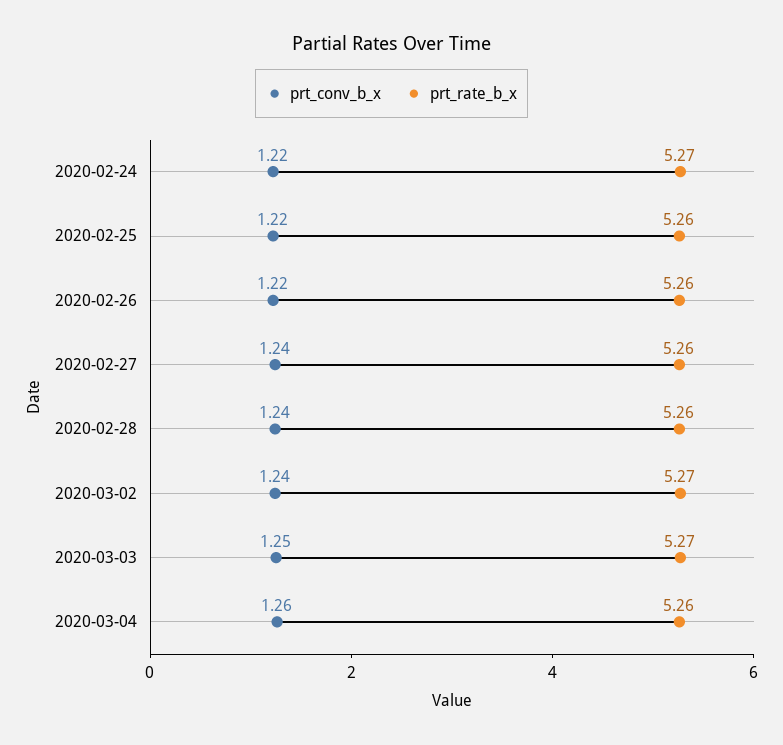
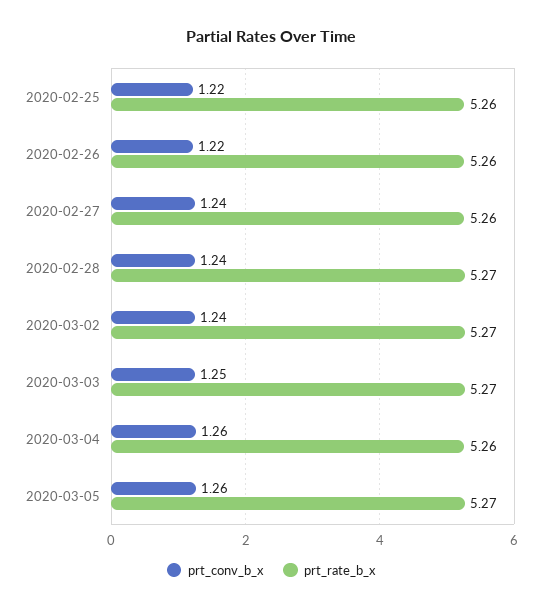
prt_conv_b_x, 2020-02-24: 1.22 -> none
prt_rate_b_x, 2020-02-24: 5.27 -> none
prt_rate_b_x, 2020-02-28: 5.26 -> 5.27
prt_conv_b_x, 2020-03-05: none -> 1.26
prt_rate_b_x, 2020-03-05: none -> 5.27

